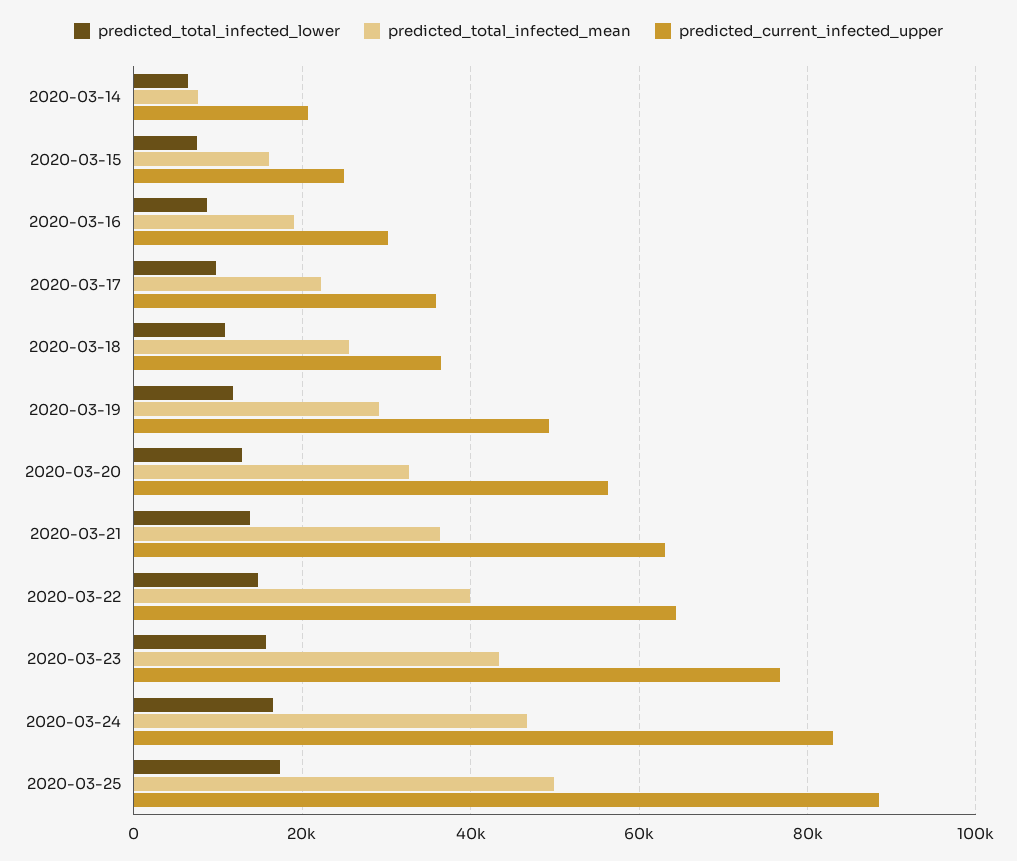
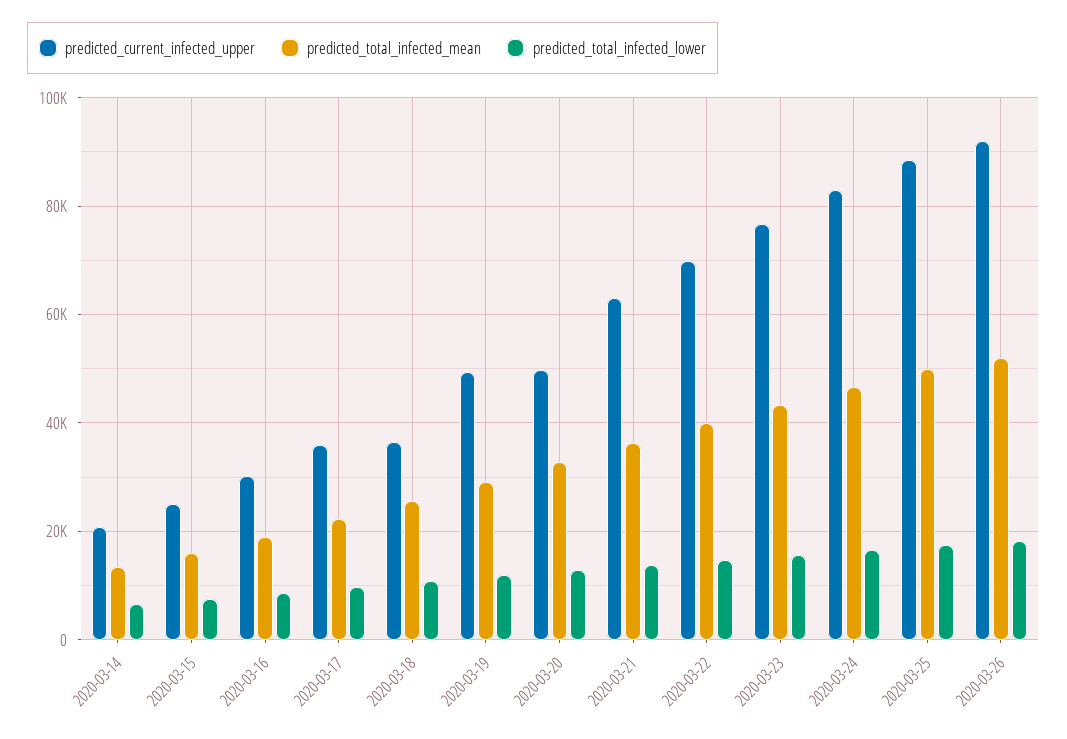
predicted_total_infected_mean, 2020-03-14: 8000 -> 14000
predicted_current_infected_upper, 2020-03-20: 56000 -> 50000
predicted_current_infected_upper, 2020-03-22: 64000 -> 70000
predicted_current_infected_upper, 2020-03-26: none -> 92000
predicted_total_infected_mean, 2020-03-26: none -> 52000
predicted_total_infected_lower, 2020-03-26: none -> 18000

